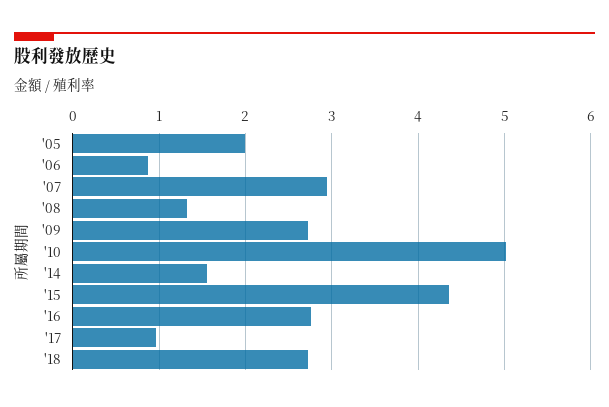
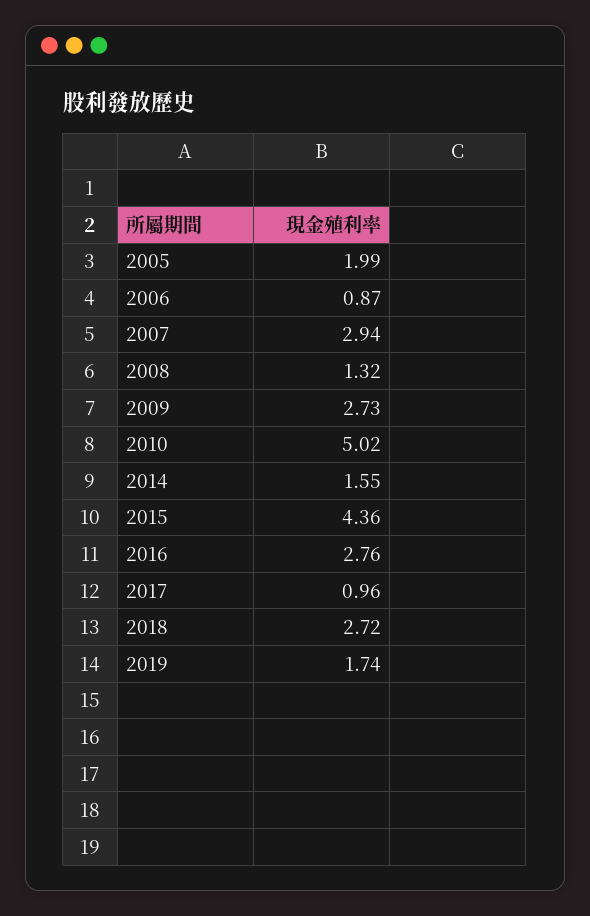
2019: none -> 1.74

